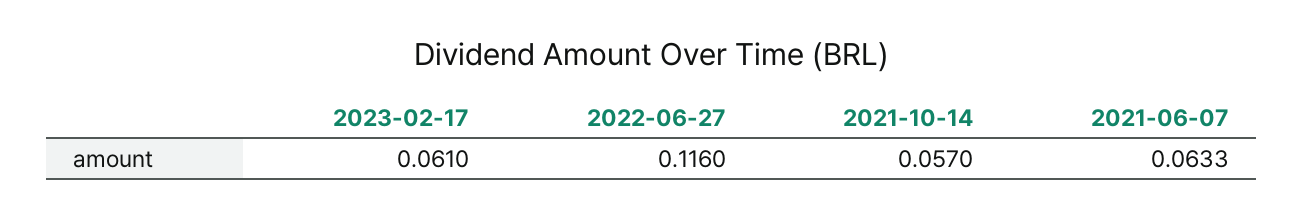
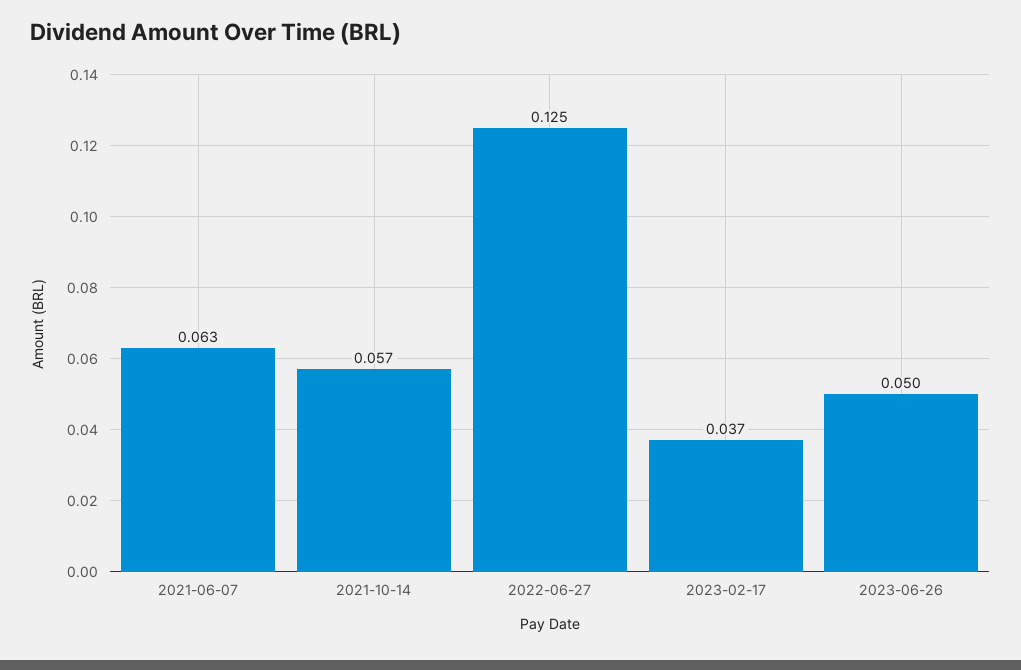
2023-02-17: 0.061 -> 0.037
2022-06-27: 0.116 -> 0.125
2023-06-26: none -> 0.05

